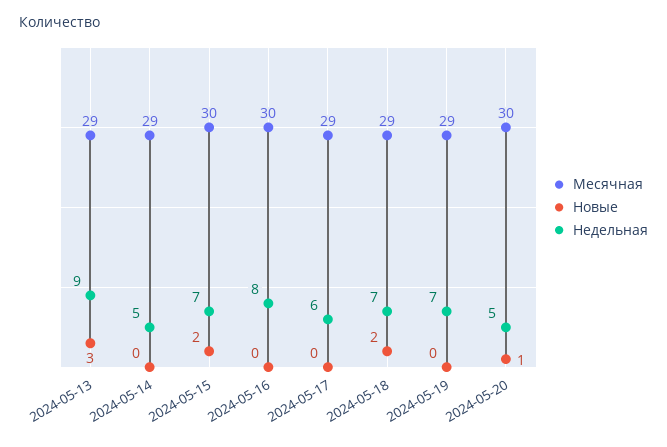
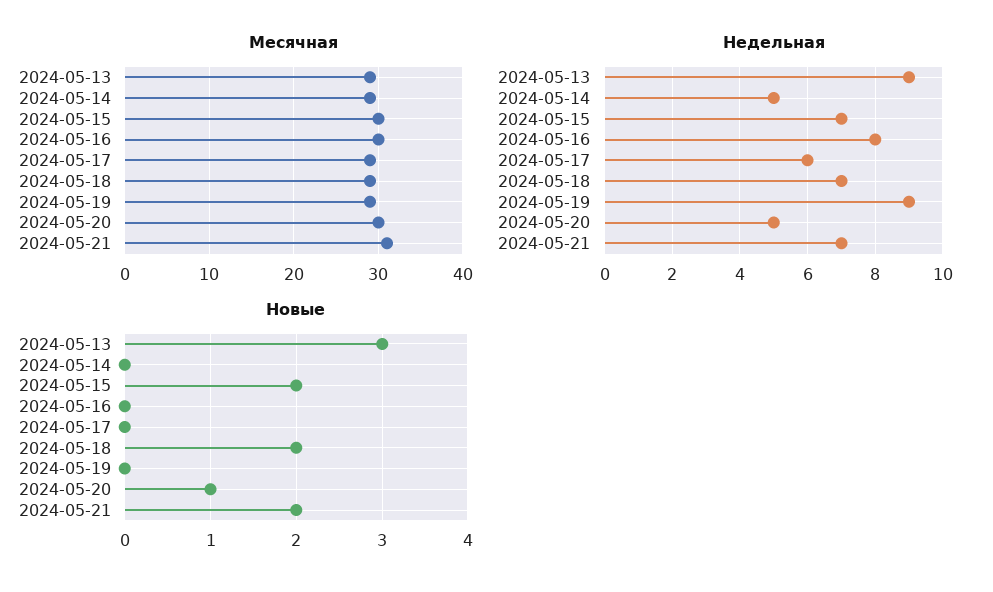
Недельная, 2024-05-19: 7 -> 9
Месячная, 2024-05-21: none -> 31
Недельная, 2024-05-21: none -> 7
Новые, 2024-05-21: none -> 2

